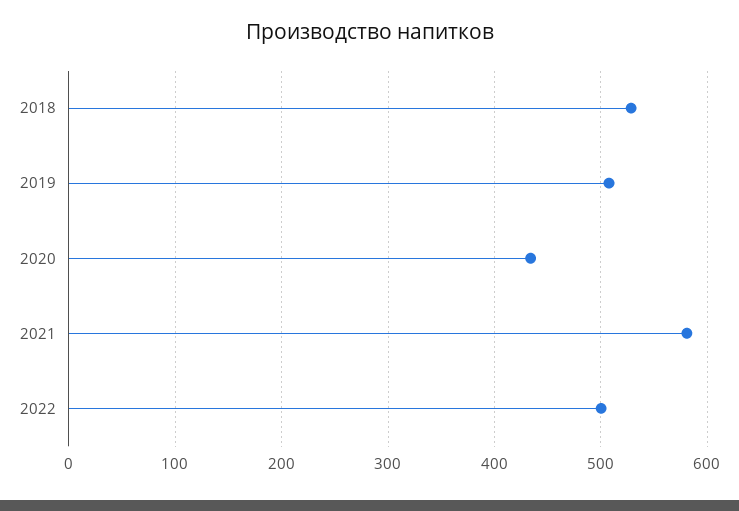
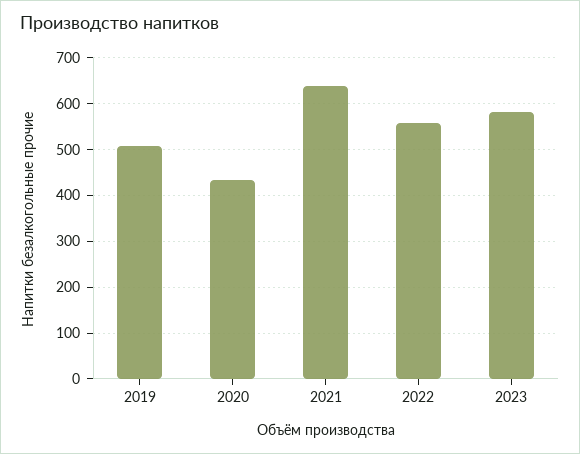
2018: 530 -> none
2021: 580 -> 640
2022: 500 -> 560
2023: none -> 580

